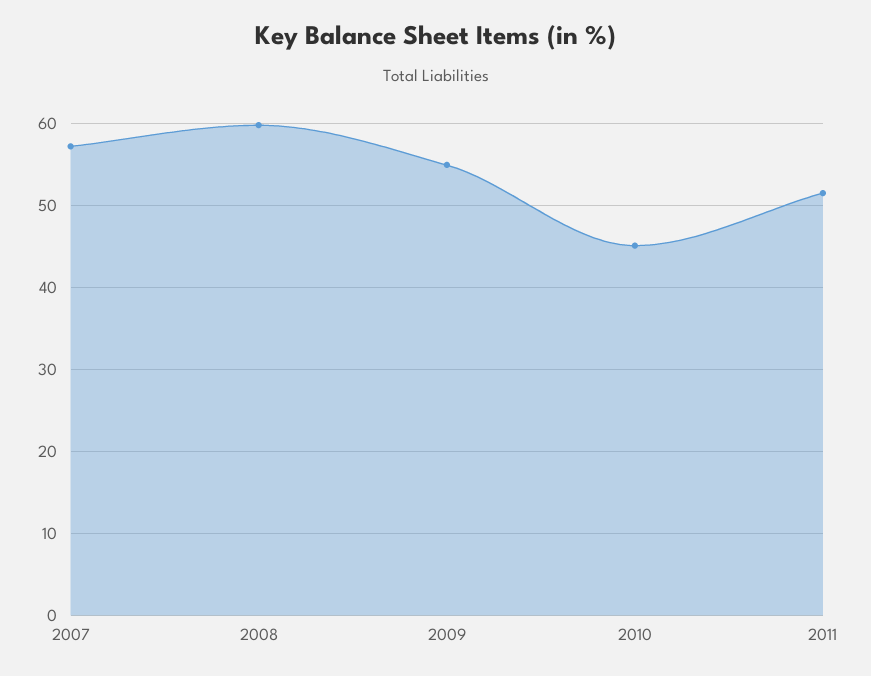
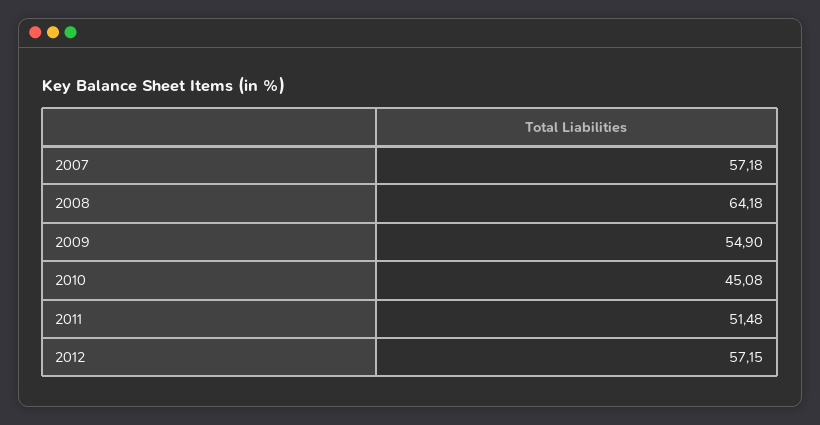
2008: 60 -> 64.18
2012: none -> 57.15

